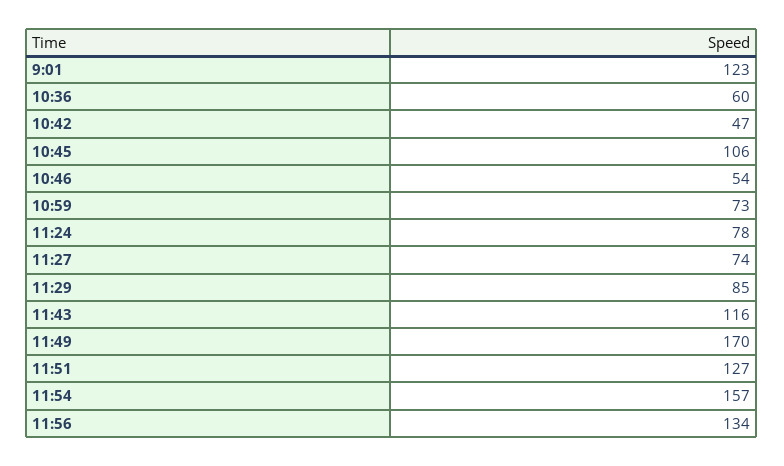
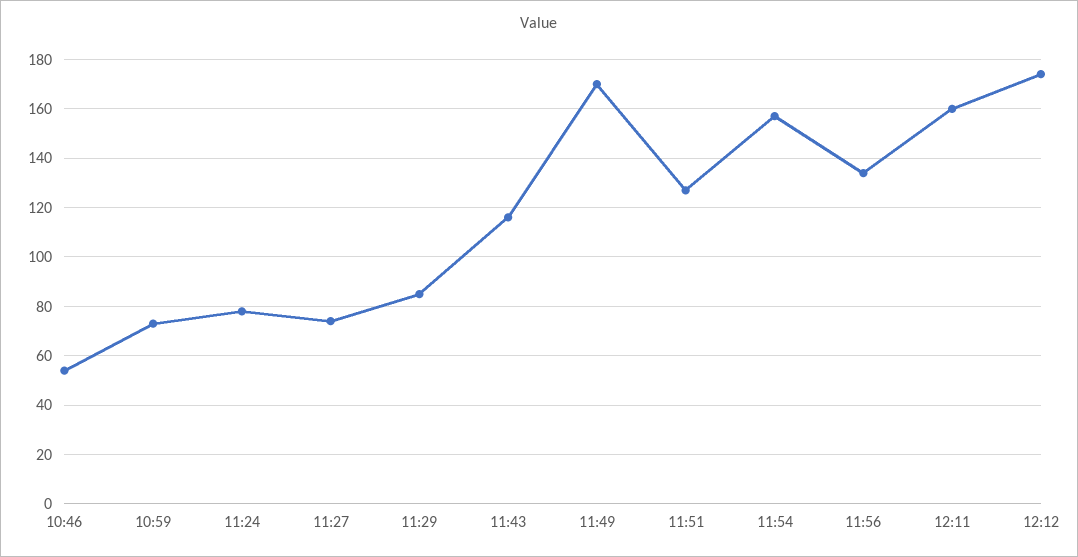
9:01: 123 -> none
10:36: 60 -> none
10:42: 47 -> none
10:45: 106 -> none
12:11: none -> 160
12:12: none -> 175

